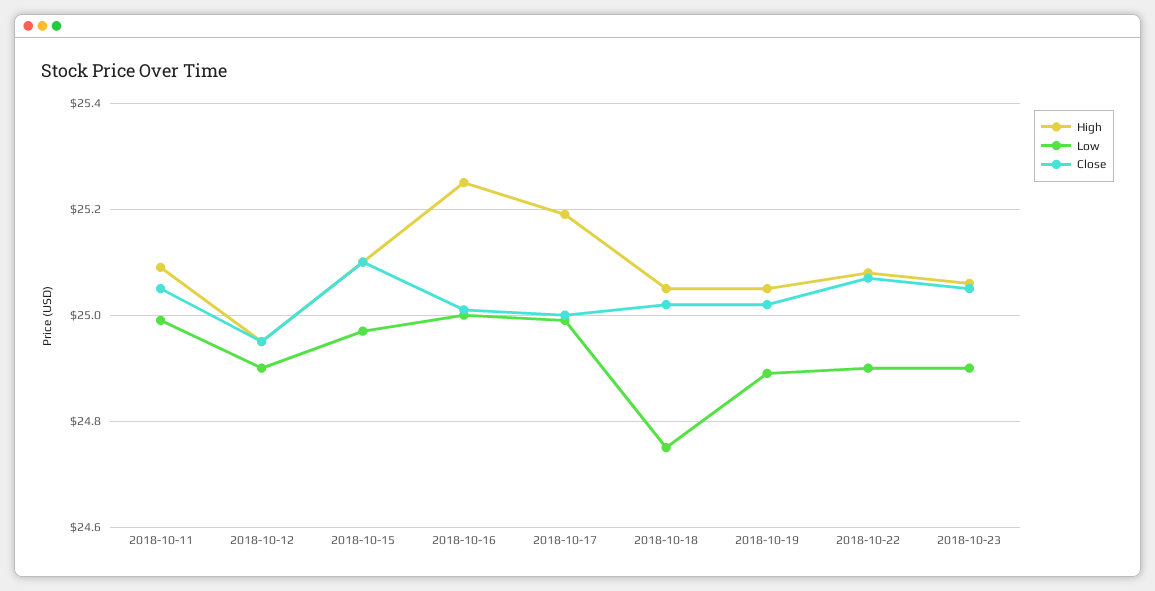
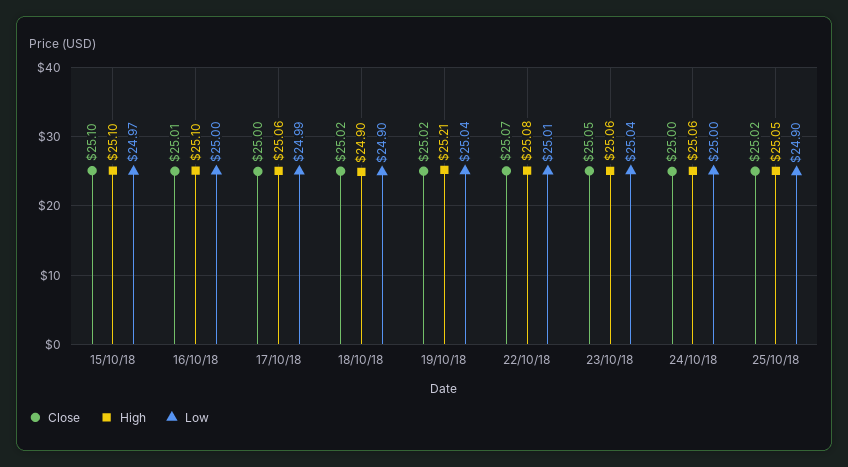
High, 2018-10-11: 25.1 -> none
Low, 2018-10-11: 25 -> none
Close, 2018-10-11: 25.05 -> none
High, 2018-10-12: 24.95 -> none
Low, 2018-10-12: 24.9 -> none
Close, 2018-10-12: 24.95 -> none
High, 2018-10-16: 25.25 -> 25.1
High, 2018-10-17: 25.2 -> 25.06
High, 2018-10-18: 25.05 -> 24.9
Low, 2018-10-18: 24.75 -> 24.9
High, 2018-10-19: 25.05 -> 25.21
Low, 2018-10-19: 24.9 -> 25.04
Low, 2018-10-22: 24.9 -> 25.01
Low, 2018-10-23: 24.9 -> 25.04
Close, 24/10/18: none -> 25
High, 24/10/18: none -> 25.06
Low, 24/10/18: none -> 25
Close, 25/10/18: none -> 25.02
High, 25/10/18: none -> 25.05
Low, 25/10/18: none -> 24.9

